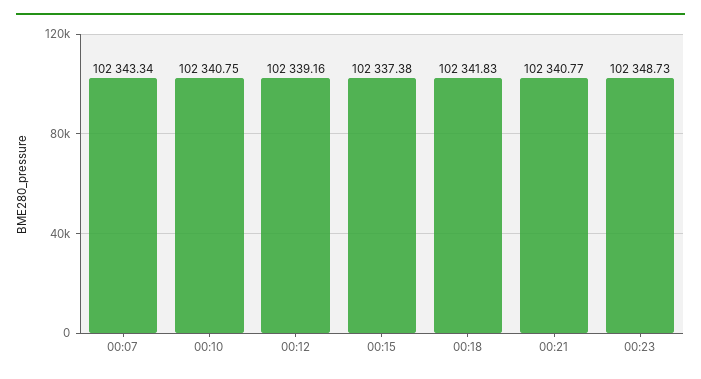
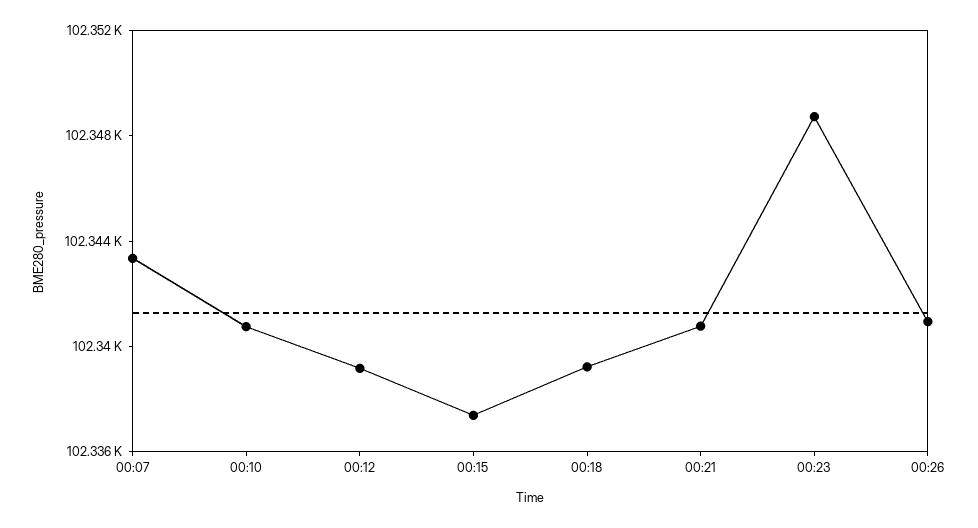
00:18: 102341.83 -> 102339
00:26: none -> 102341

